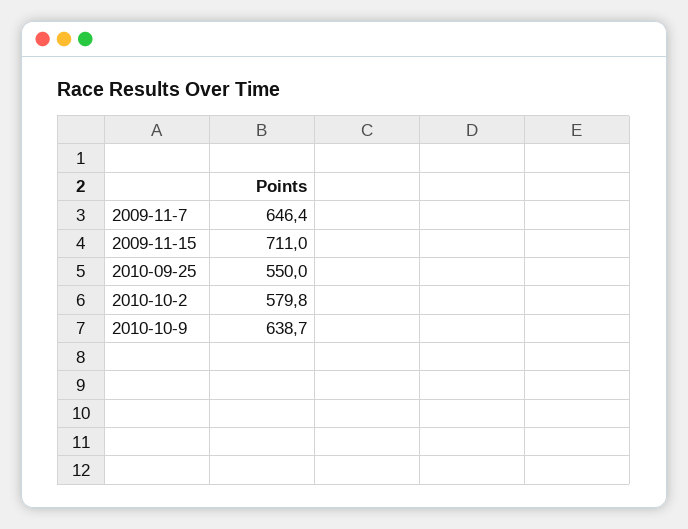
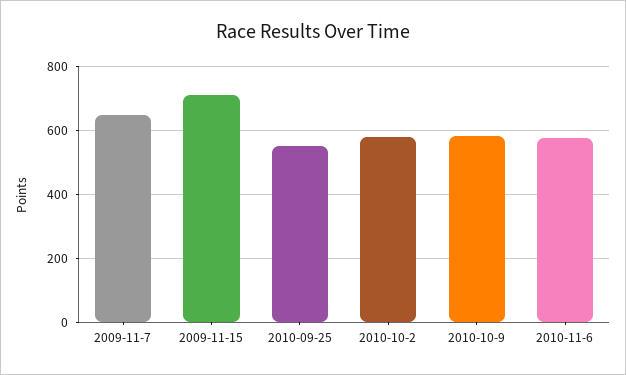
2010-10-9: 638.7 -> 580
2010-11-6: none -> 580

